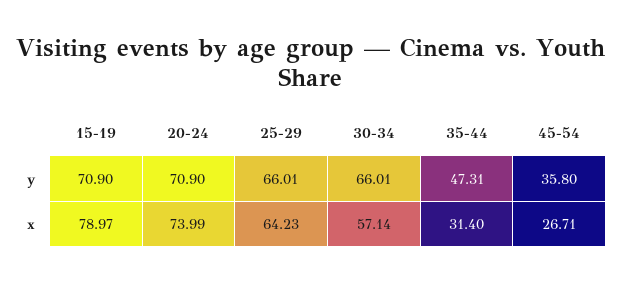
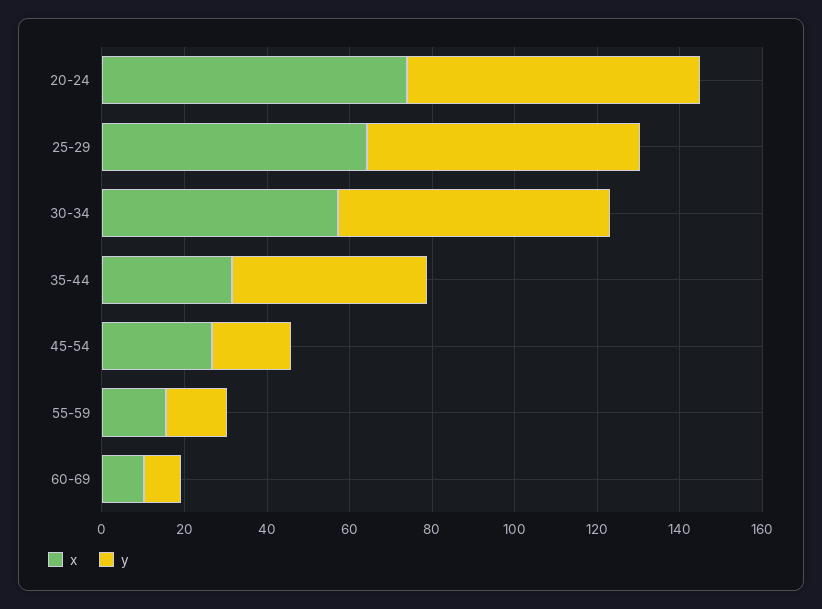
y, 15-19: 70.9 -> none
y, 45-54: 35.8 -> 20
x, 15-19: 78.97 -> none
x, 55-59: none -> 15
y, 55-59: none -> 15
x, 60-69: none -> 10
y, 60-69: none -> 10

